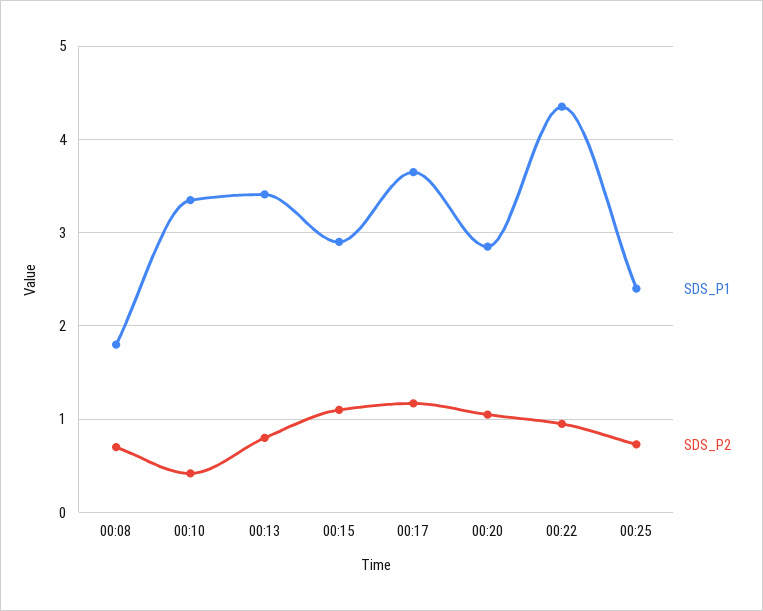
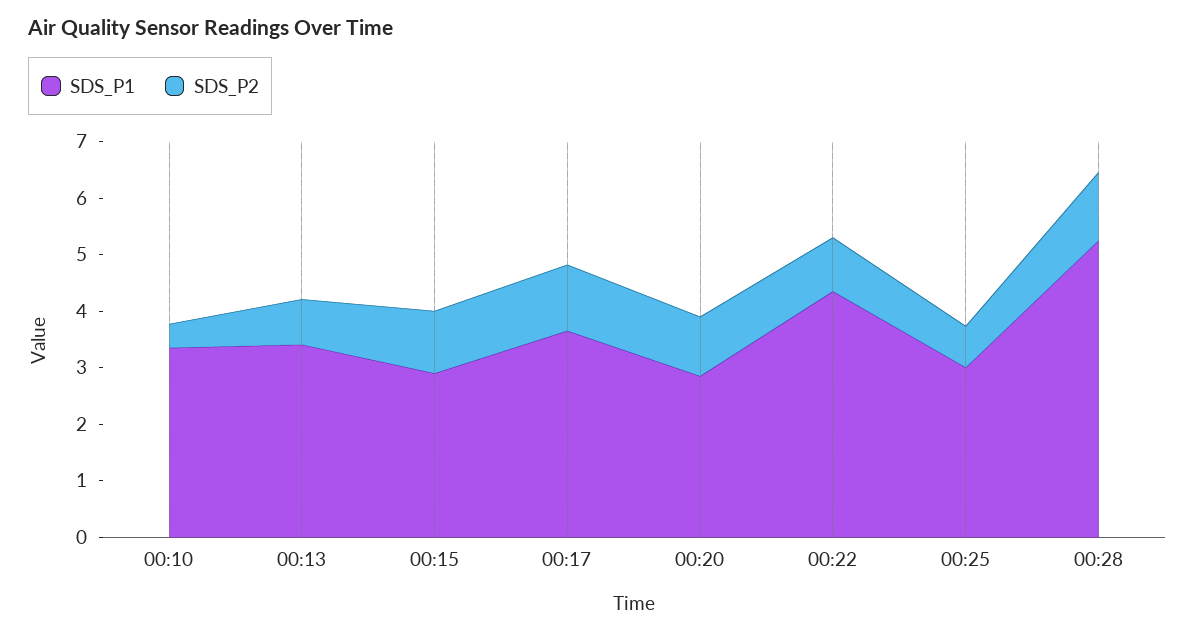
SDS_P1, 00:08: 1.8 -> none
SDS_P2, 00:08: 0.7 -> none
SDS_P1, 00:25: 2.4 -> 3
SDS_P1, 00:28: none -> 5.2
SDS_P2, 00:28: none -> 1.2

